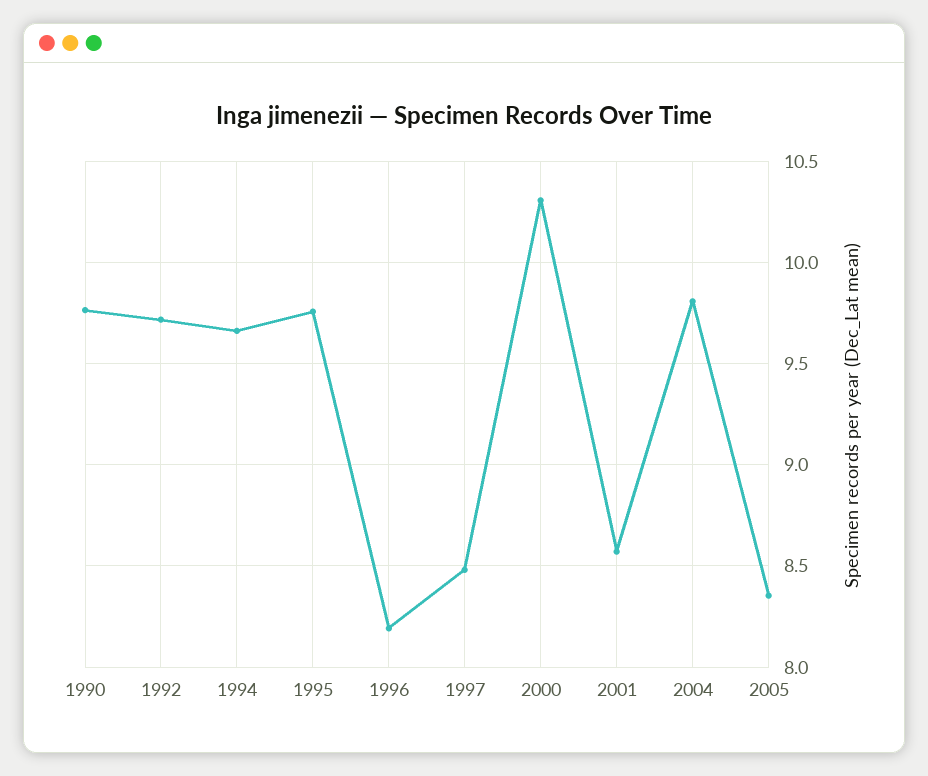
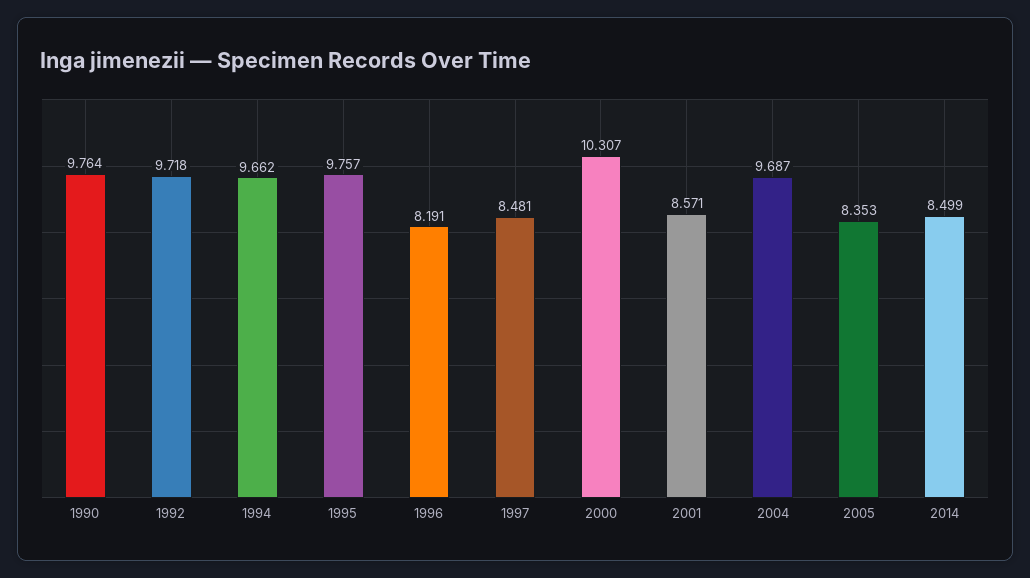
2004: 9.8 -> 9.687
2014: none -> 8.499

